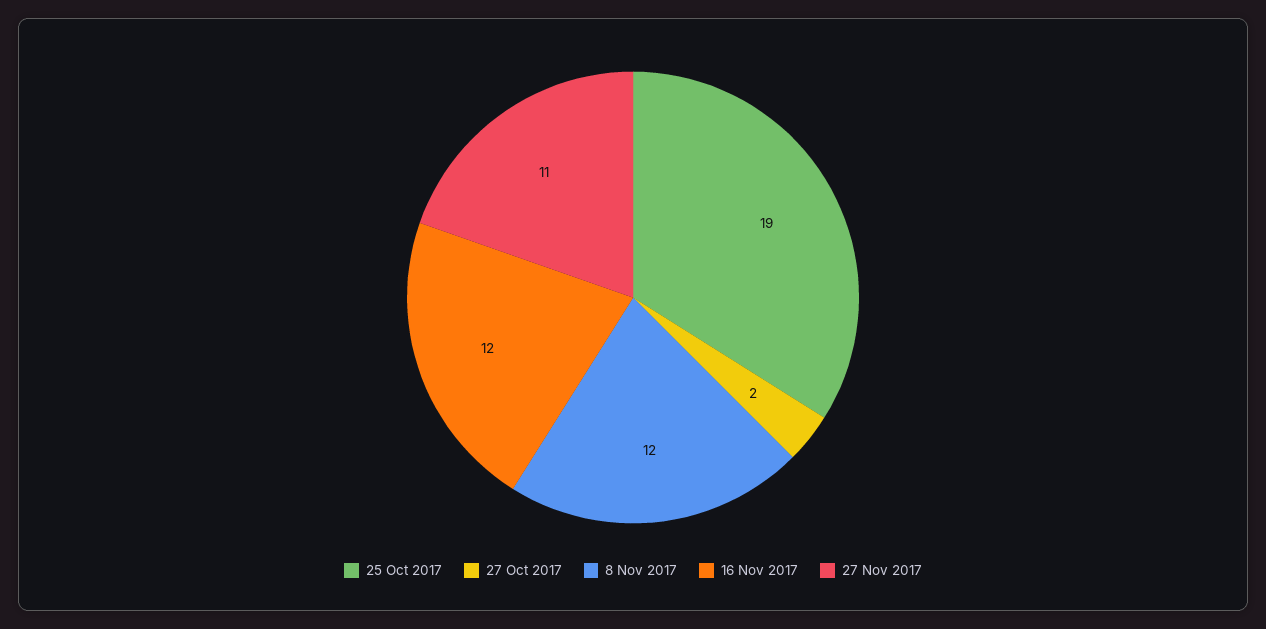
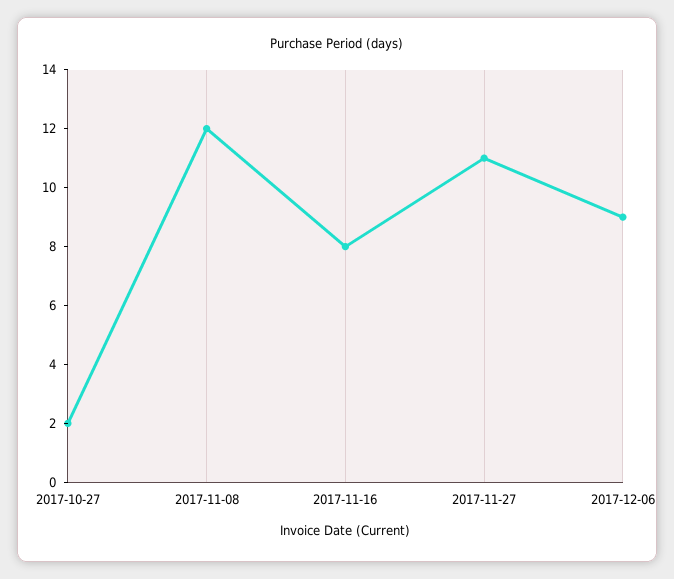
25 Oct 2017: 19 -> none
16 Nov 2017: 12 -> 8
2017-12-06: none -> 9

